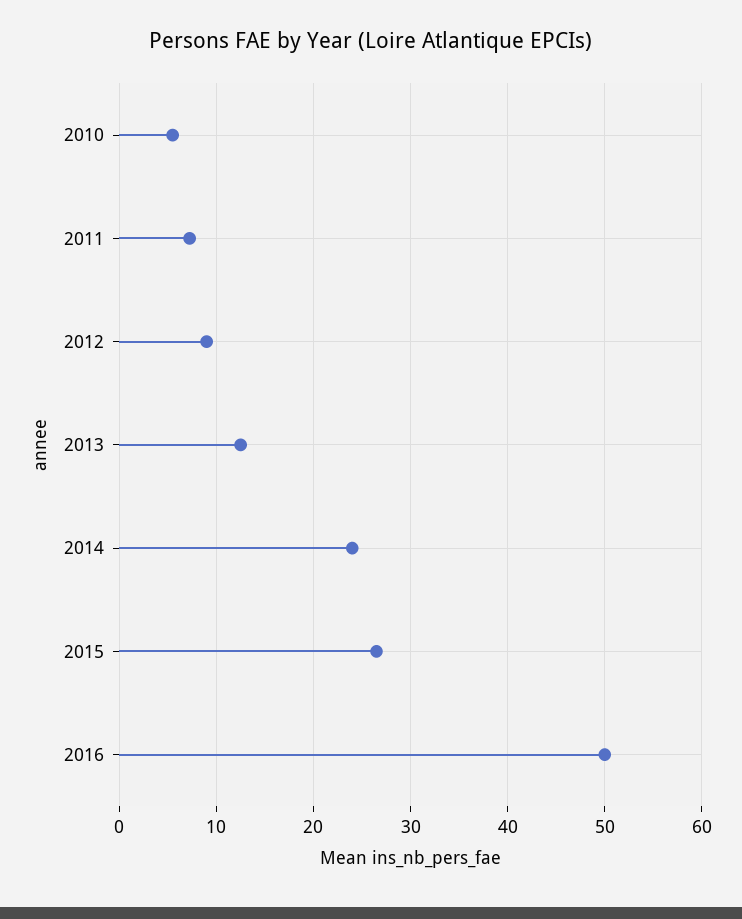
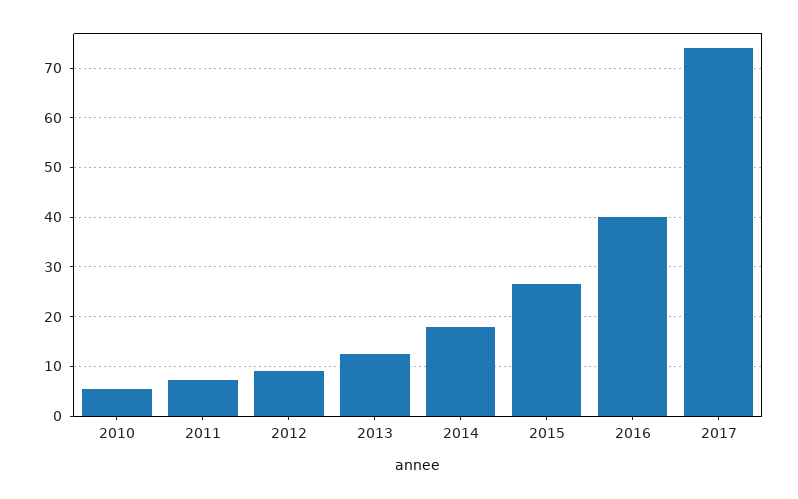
2014: 24 -> 18
2016: 50 -> 40
2017: none -> 74

